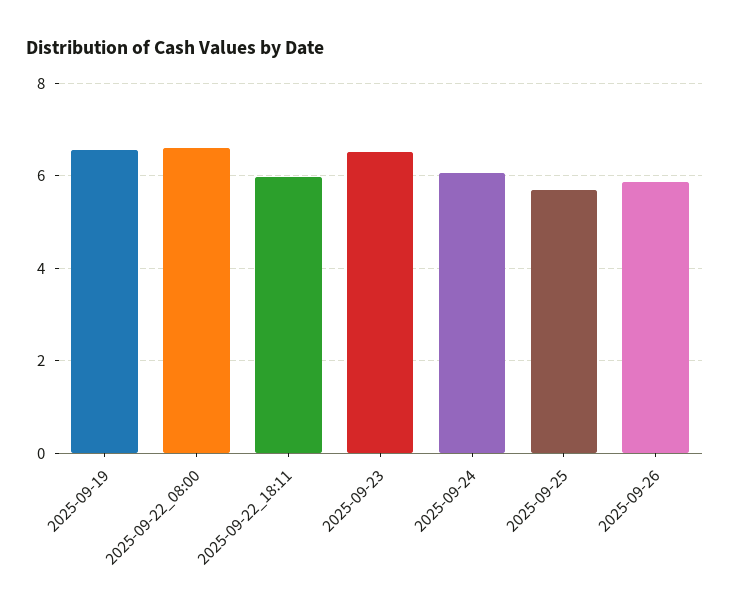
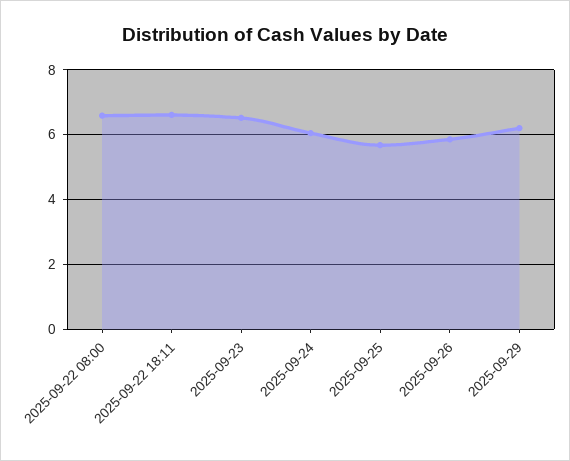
2025-09-19: 6.6 -> none
2025-09-22_18:11: 6 -> 6.6
2025-09-29: none -> 6.2

